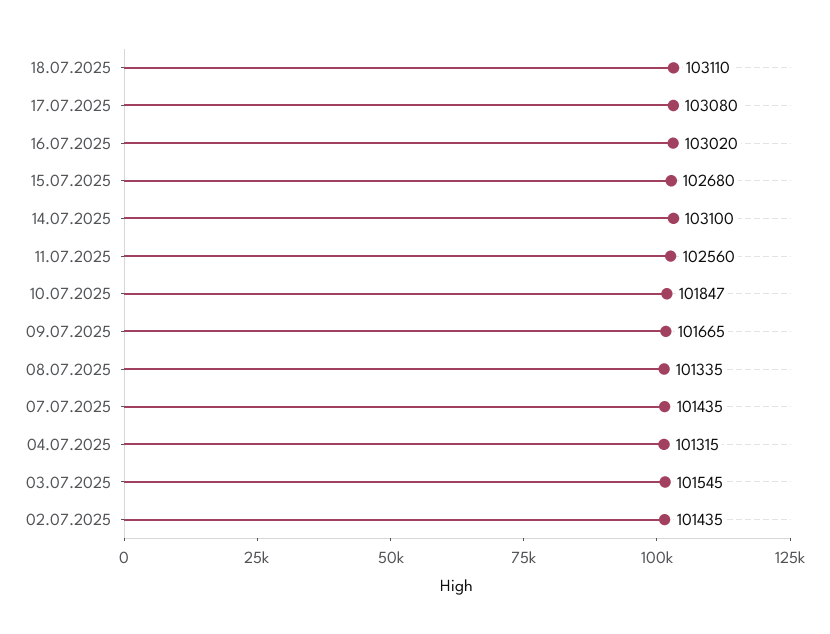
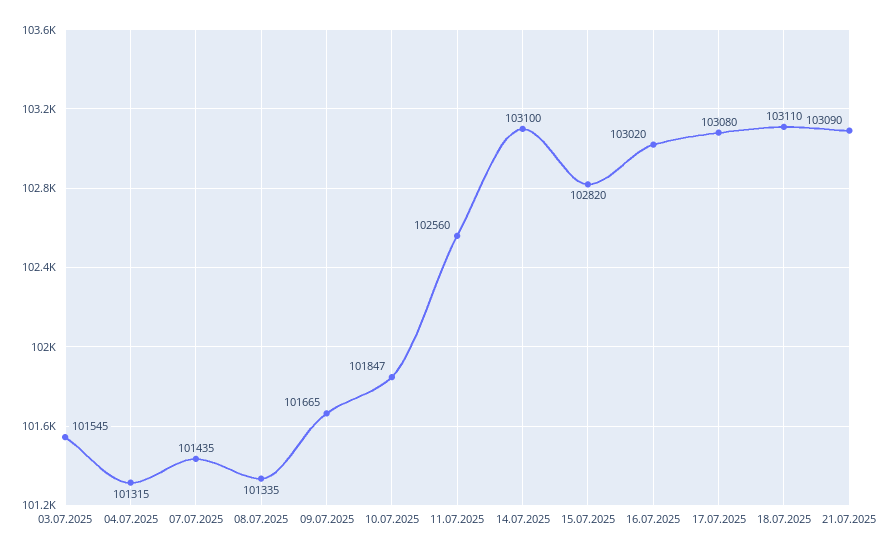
15.07.2025: 102680 -> 102820
02.07.2025: 101435 -> none
21.07.2025: none -> 103090

